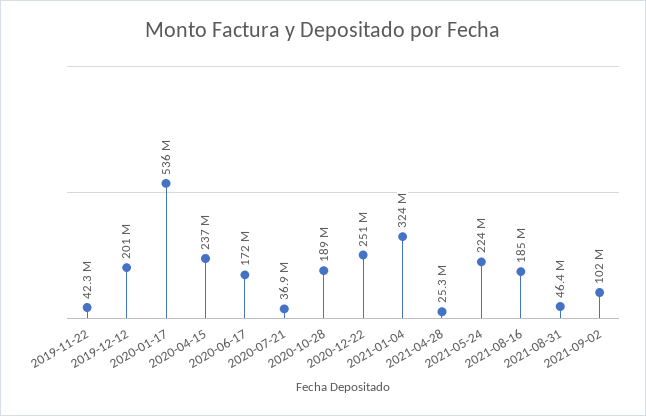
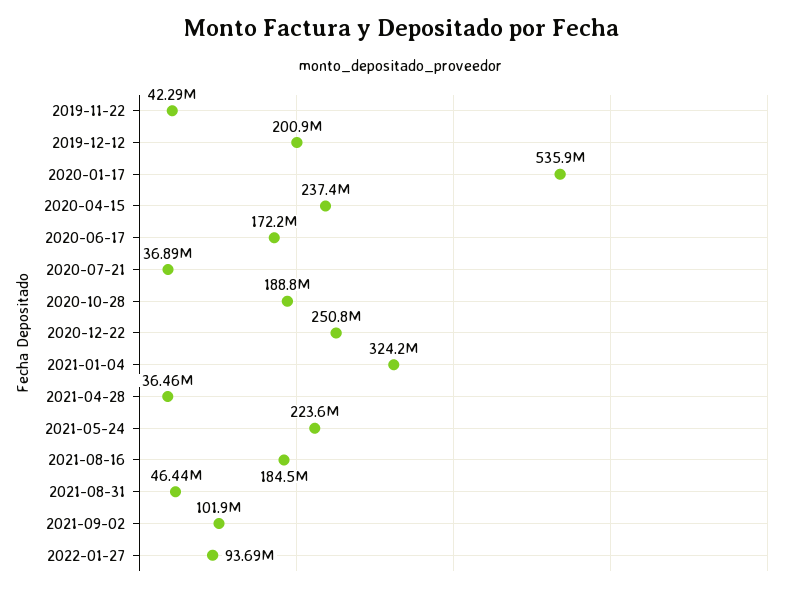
2021-04-28: 25300000 -> 36460000
2022-01-27: none -> 93690000

